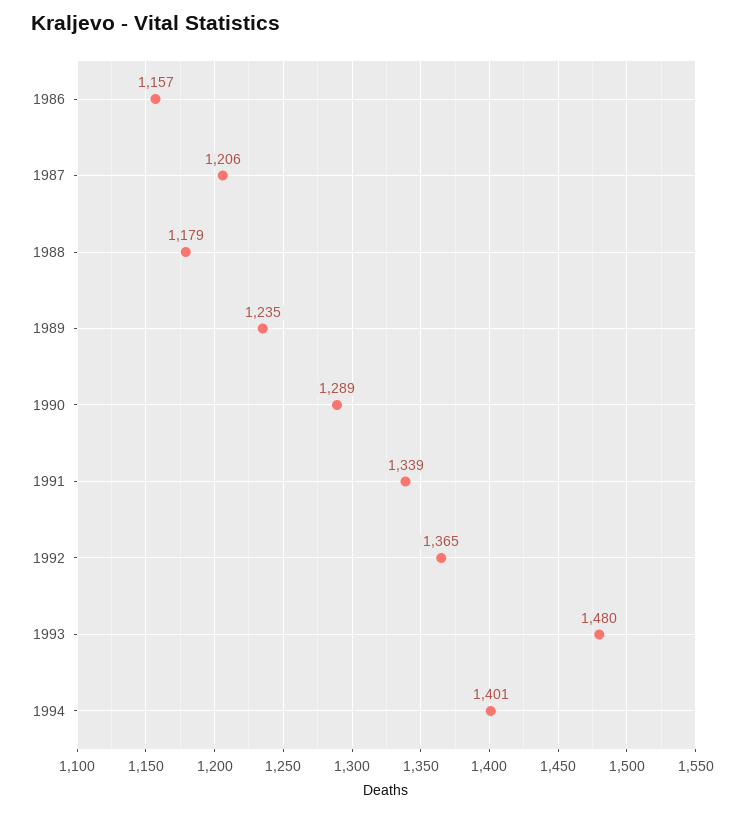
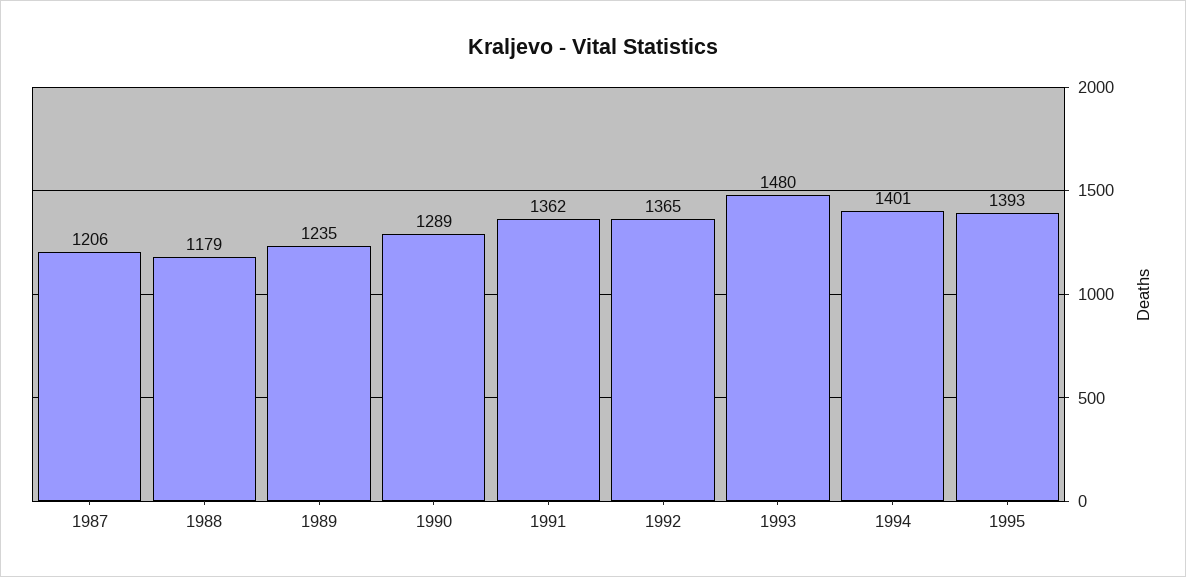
1986: 1157 -> none
1991: 1339 -> 1362
1995: none -> 1393

